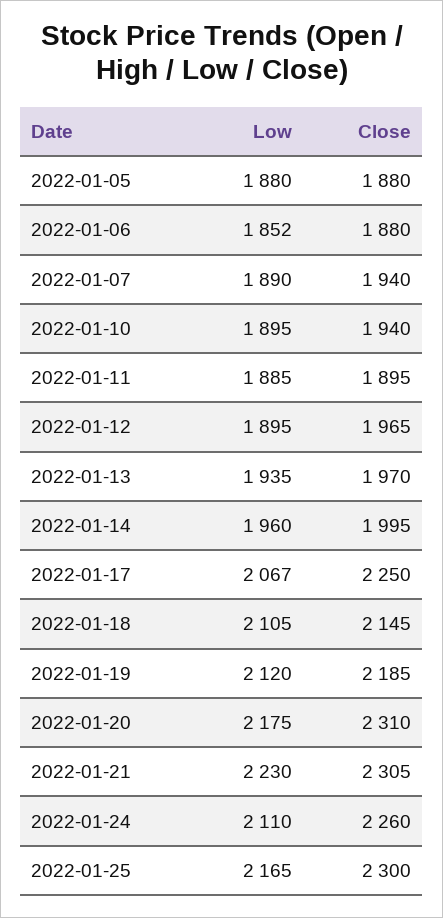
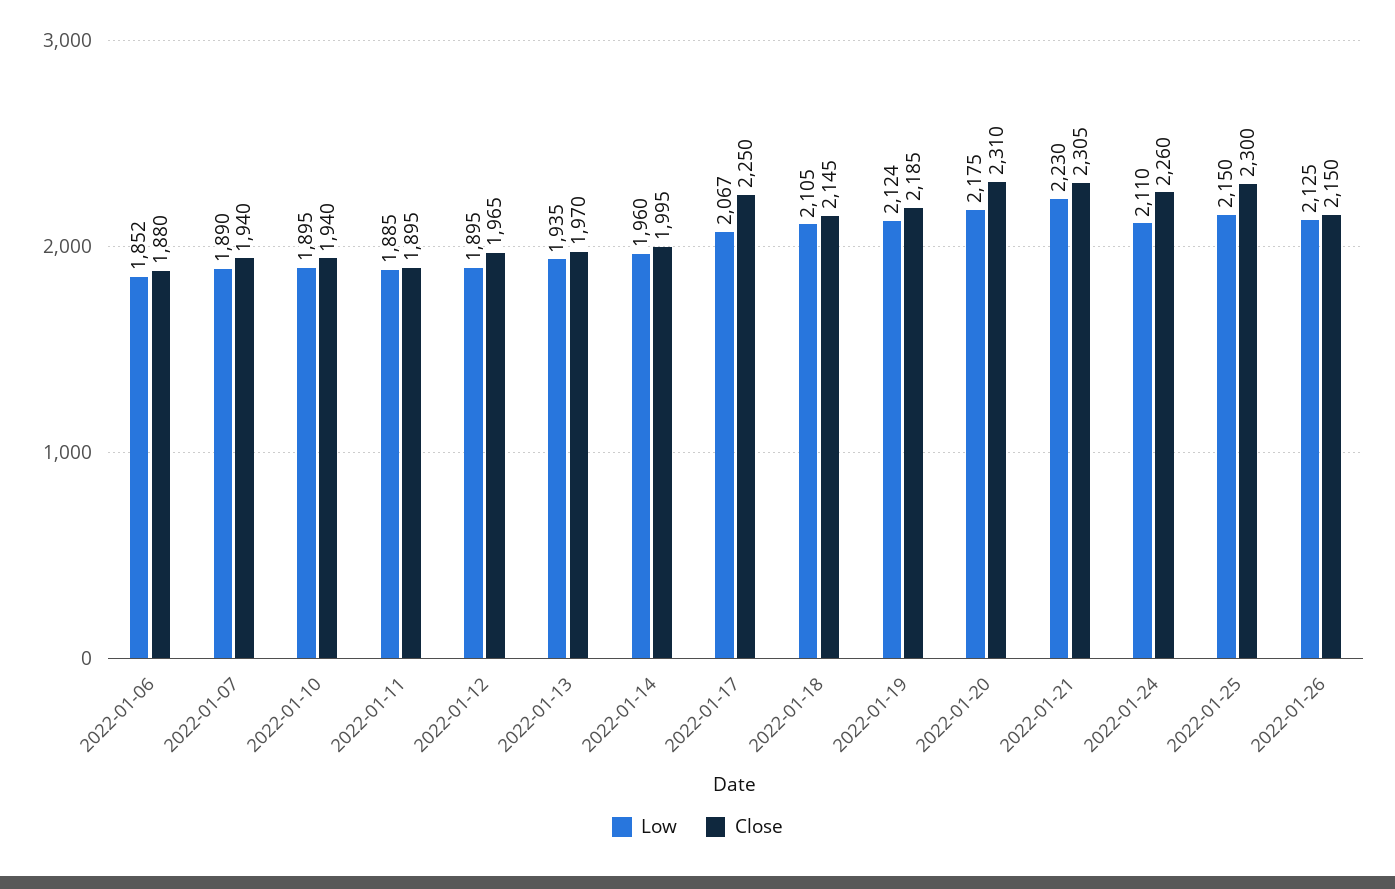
Low, 2022-01-05: 1880 -> none
Close, 2022-01-05: 1880 -> none
Low, 2022-01-19: 2120 -> 2124
Low, 2022-01-25: 2165 -> 2150
Low, 2022-01-26: none -> 2125
Close, 2022-01-26: none -> 2150

